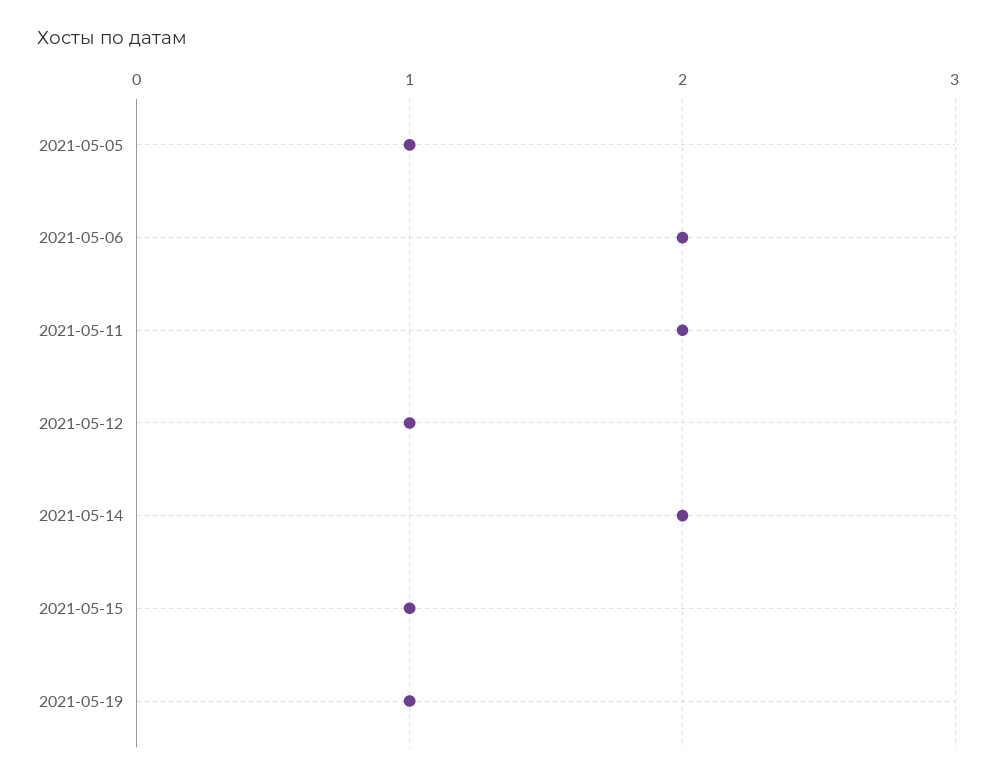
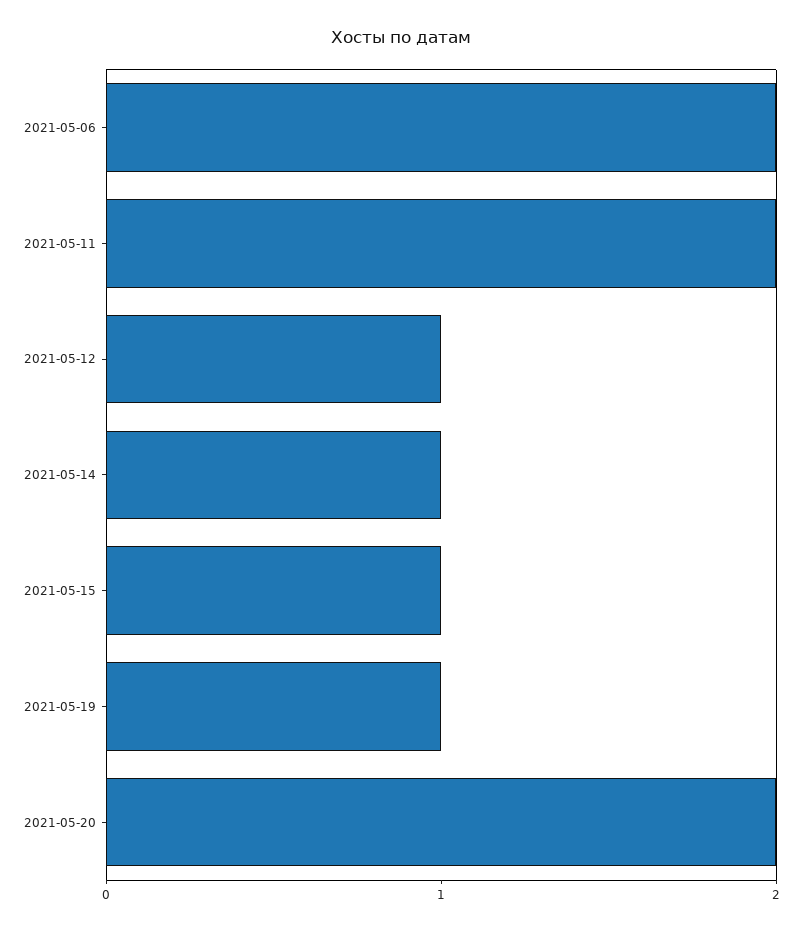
2021-05-05: 1 -> none
2021-05-14: 2 -> 1
2021-05-20: none -> 2

